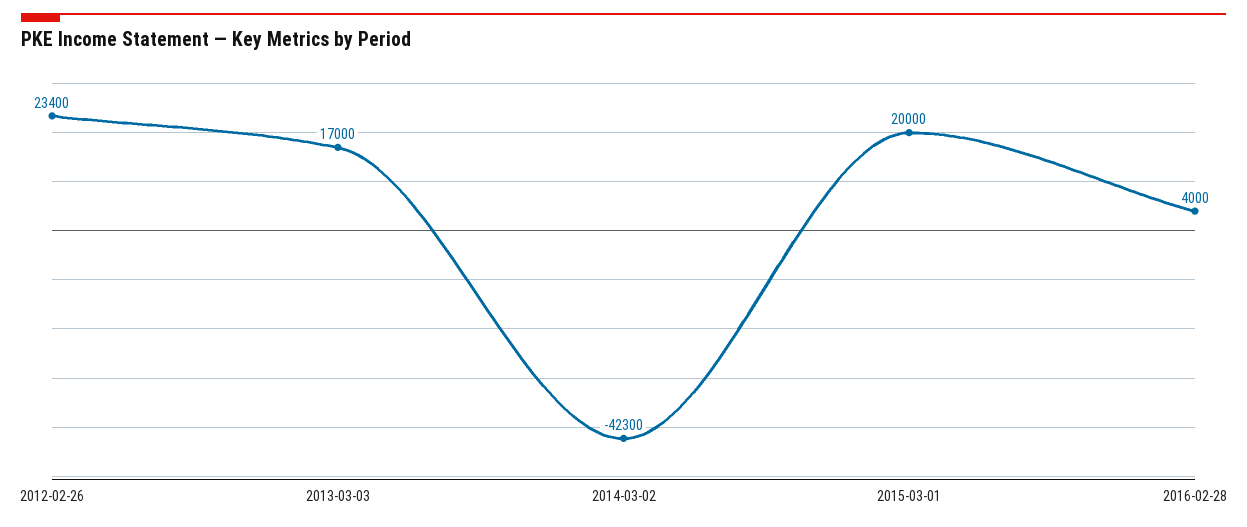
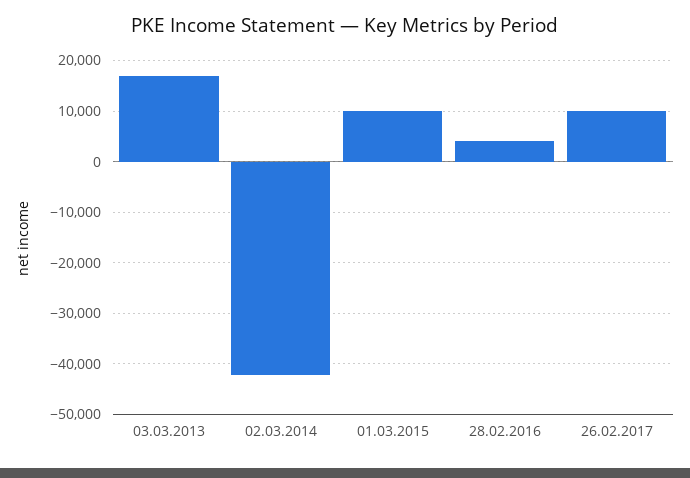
2012-02-26: 23400 -> none
2015-03-01: 20000 -> 10000
26.02.2017: none -> 10000

